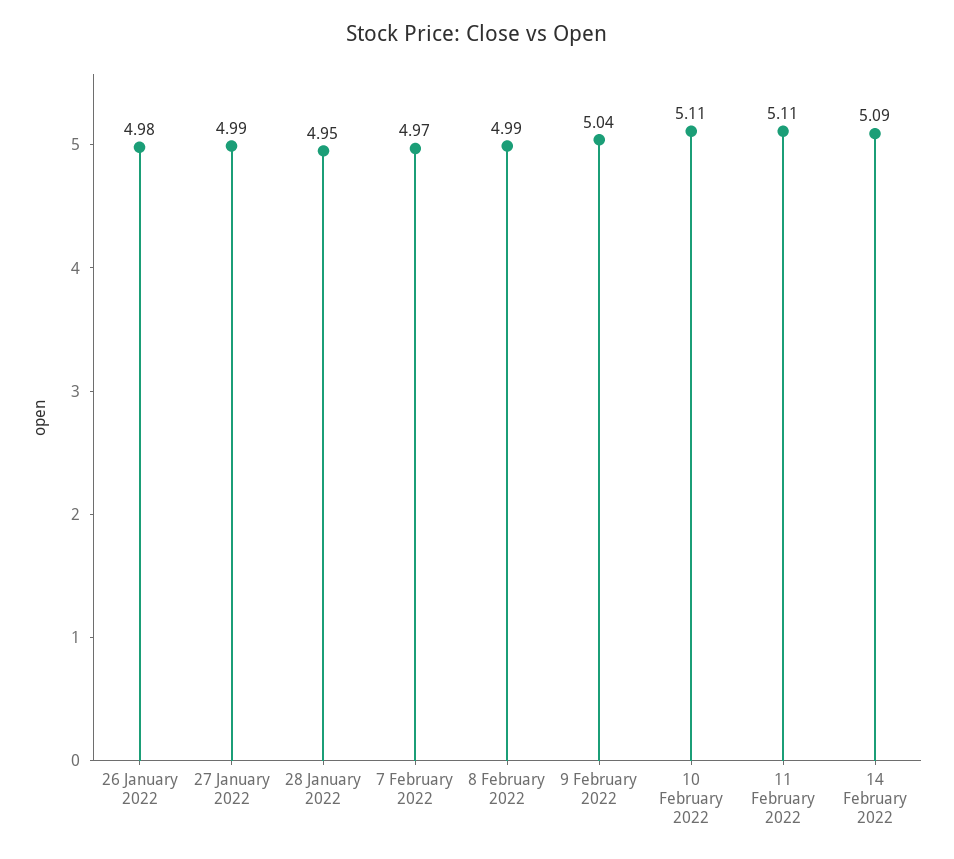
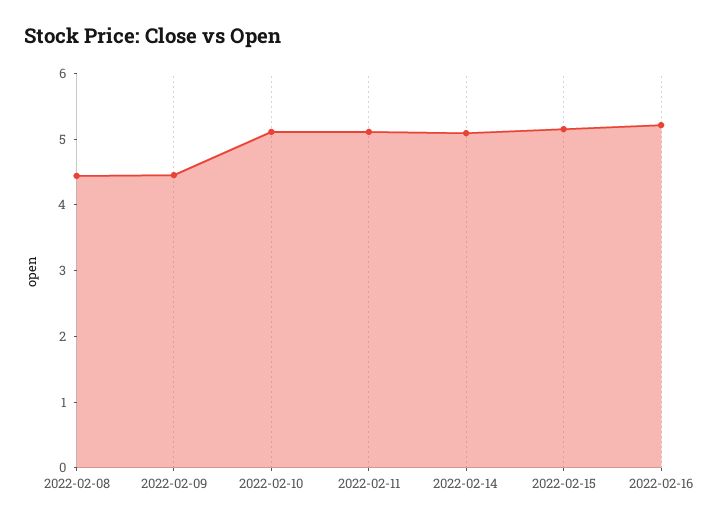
26 January 2022: 4.98 -> none
27 January 2022: 4.99 -> none
28 January 2022: 4.95 -> none
7 February 2022: 4.97 -> none
8 February 2022: 4.99 -> 4.4
9 February 2022: 5.04 -> 4.4
2022-02-15: none -> 5.2
2022-02-16: none -> 5.2

